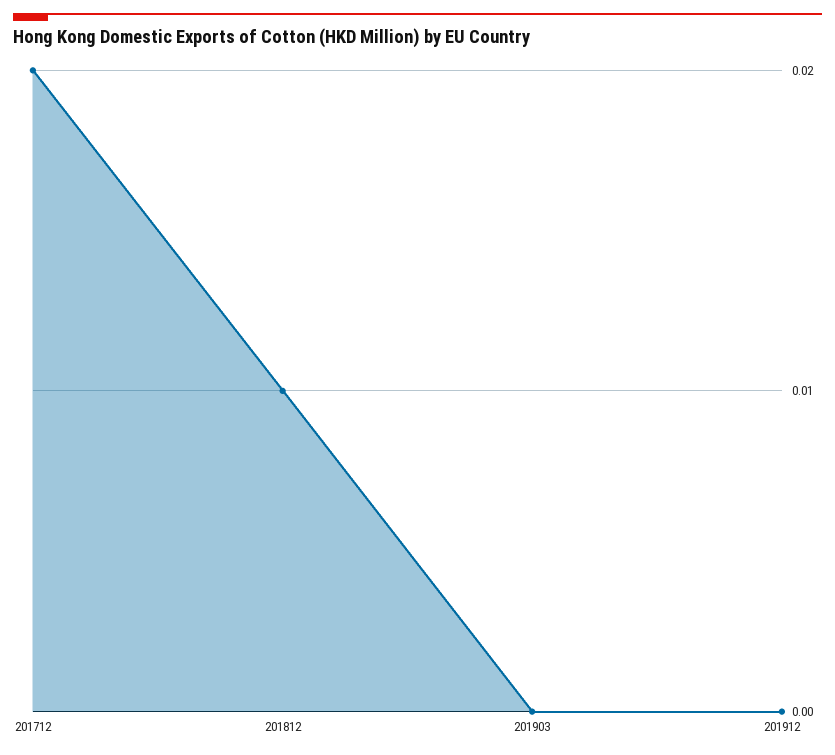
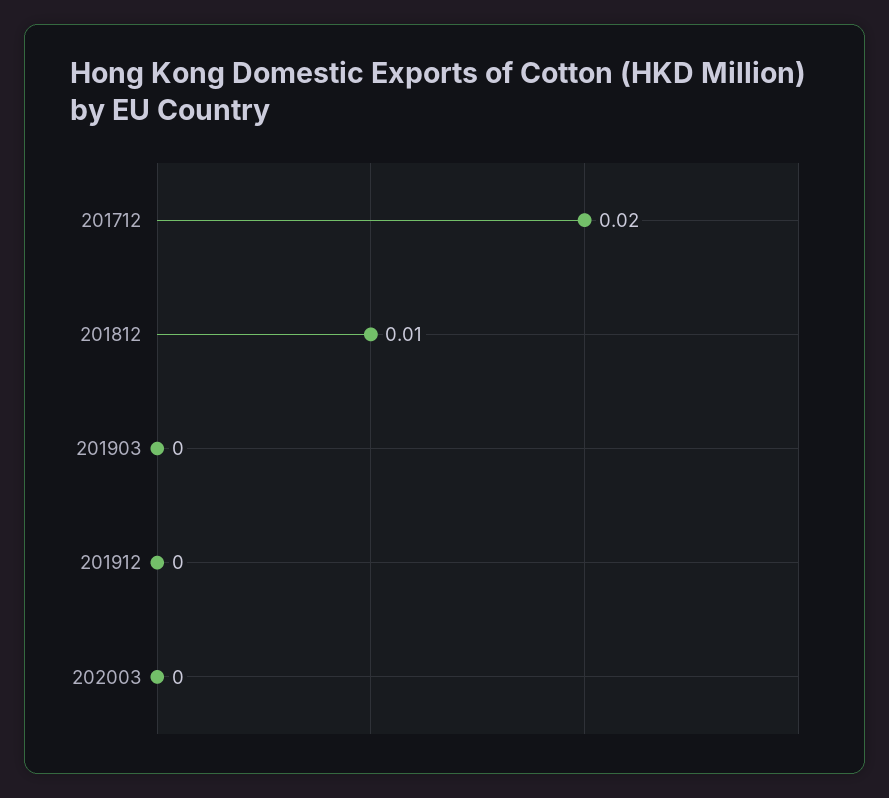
202003: none -> 0

